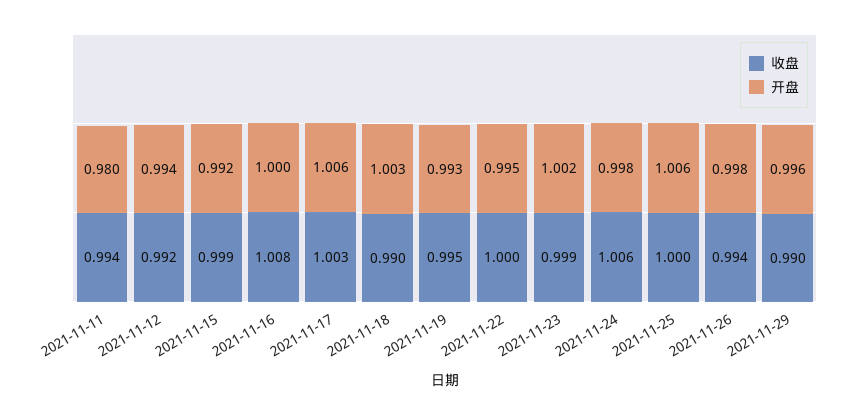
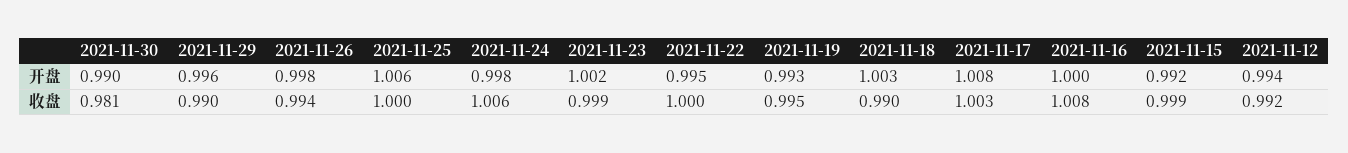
收盘, 2021-11-11: 0.994 -> none
开盘, 2021-11-11: 0.98 -> none
开盘, 2021-11-17: 1.006 -> 1.008
开盘, 2021-11-30: none -> 0.99
收盘, 2021-11-30: none -> 0.981

